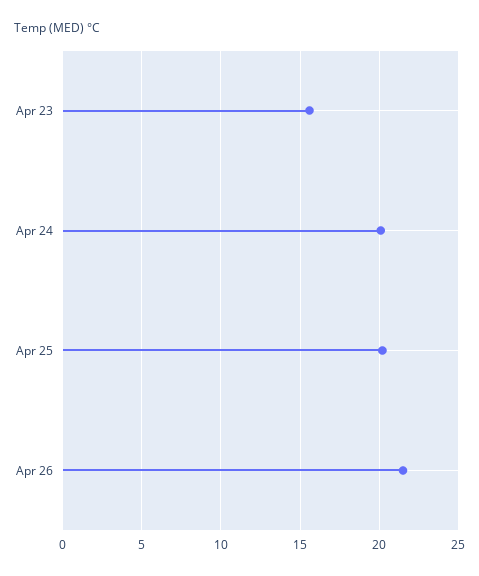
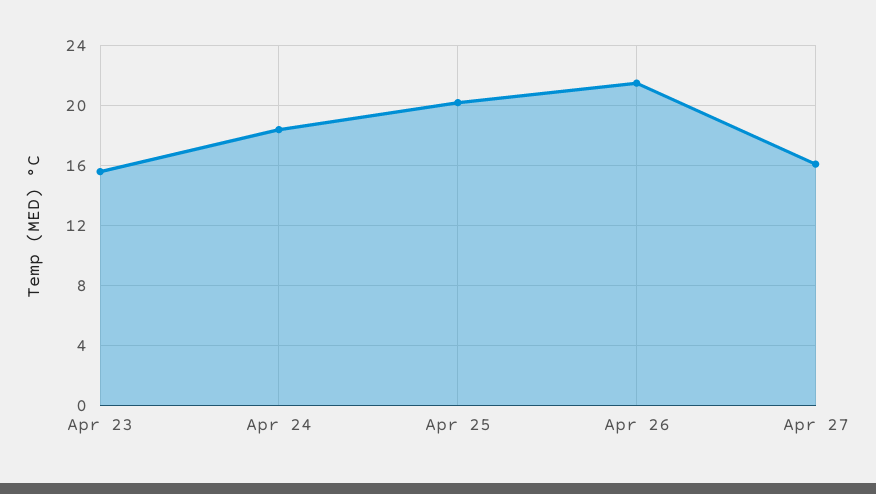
Apr 24: 20 -> 18.5
Apr 27: none -> 16

